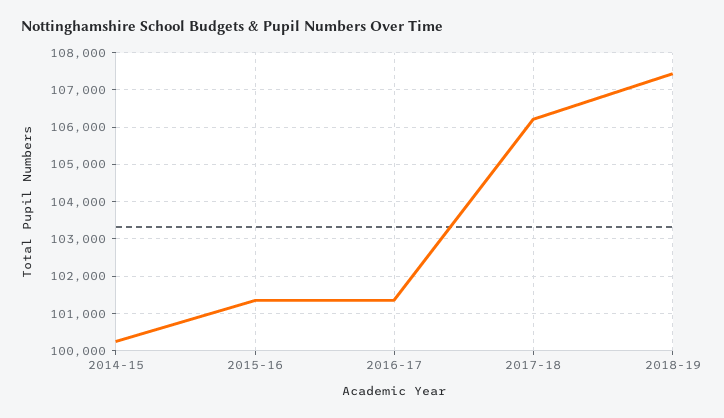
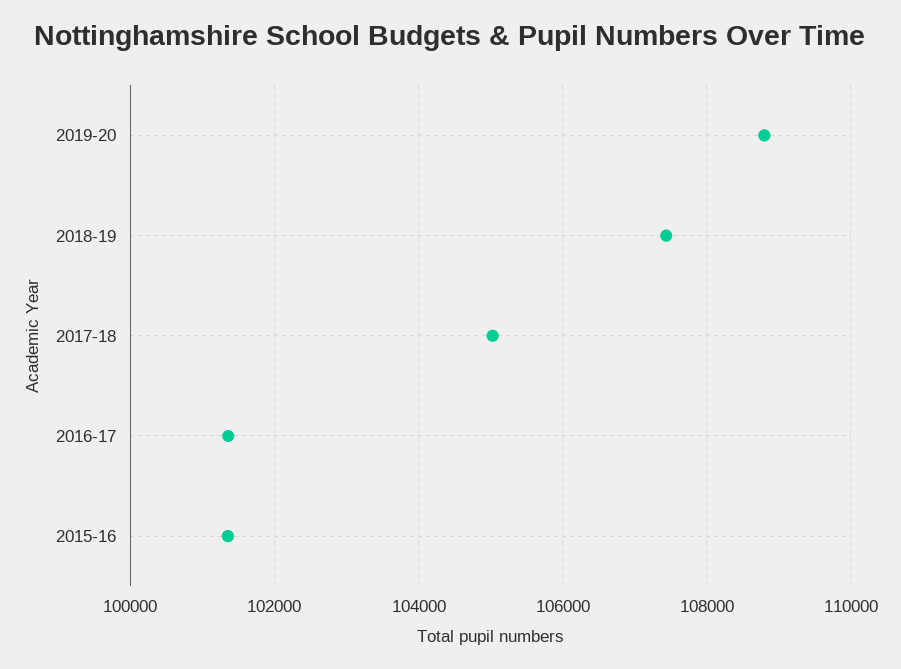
2014-15: 100200 -> none
2017-18: 106200 -> 105000
2019-20: none -> 108800

